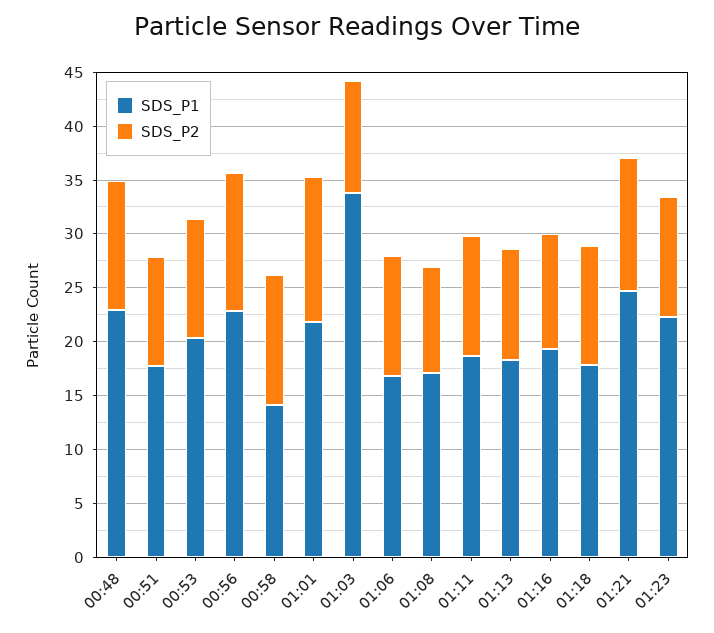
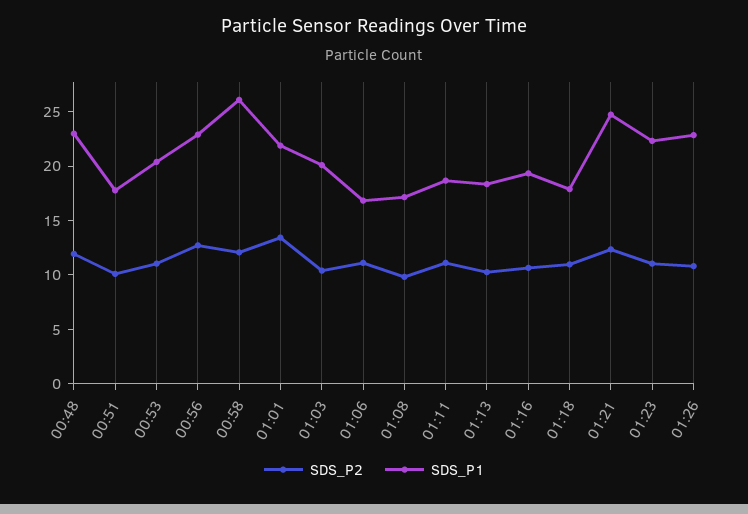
SDS_P1, 00:58: 14 -> 26
SDS_P1, 01:03: 34 -> 20
SDS_P2, 01:26: none -> 11
SDS_P1, 01:26: none -> 23

